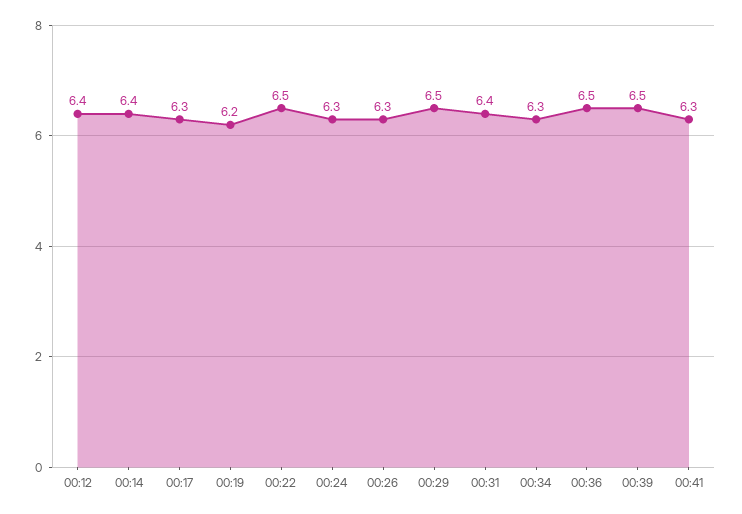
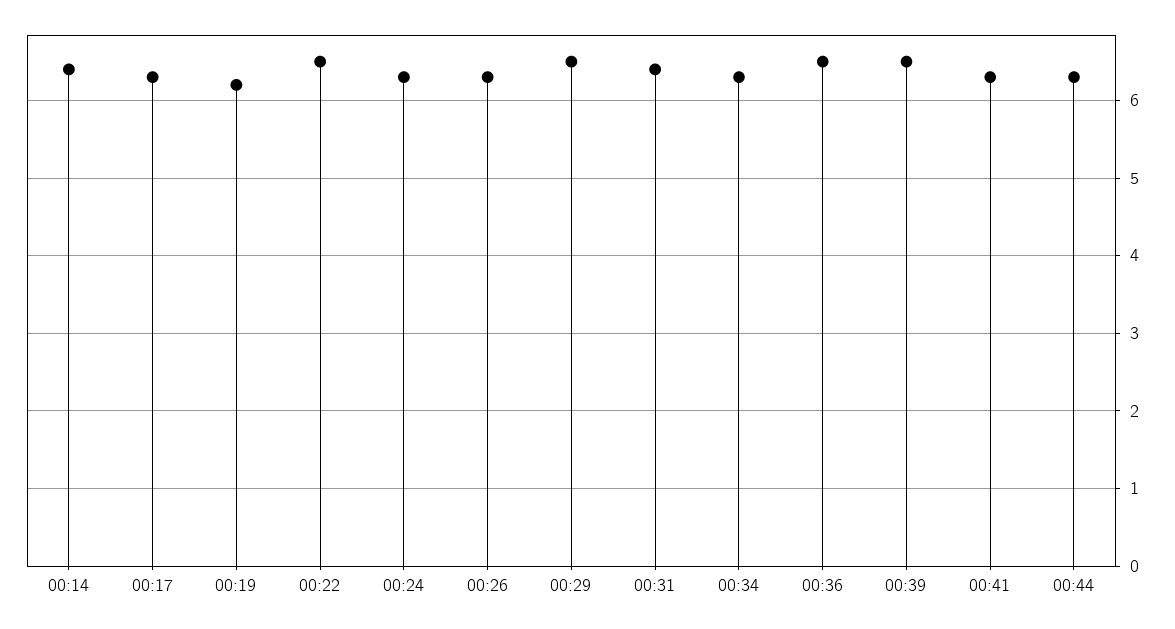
00:12: 6.4 -> none
00:44: none -> 6.3

